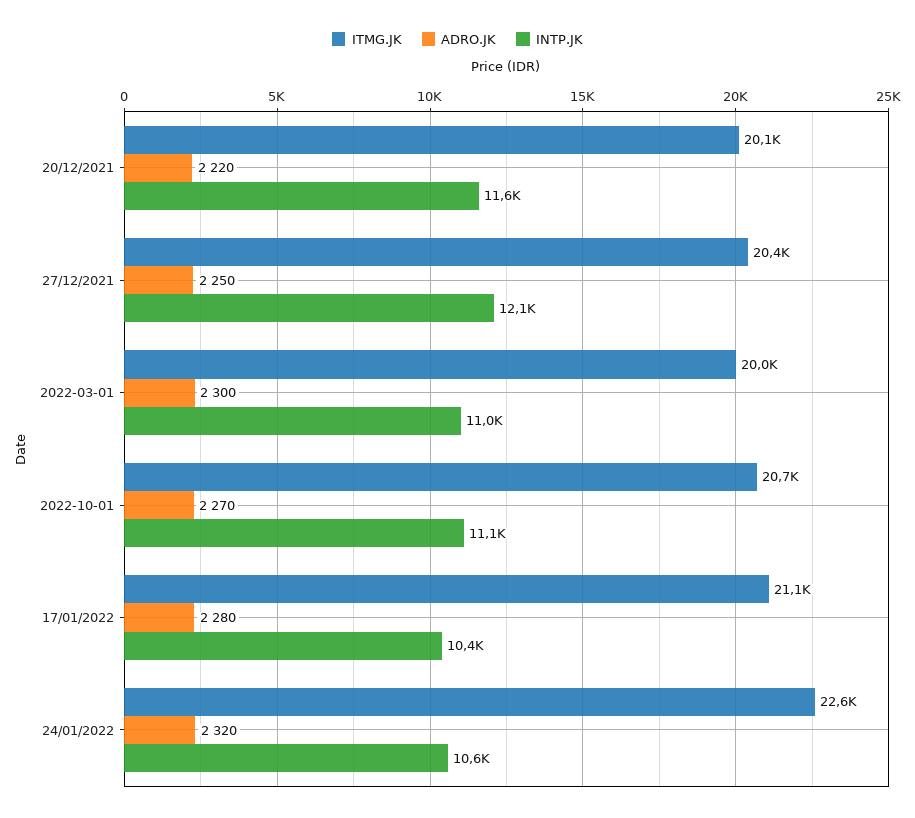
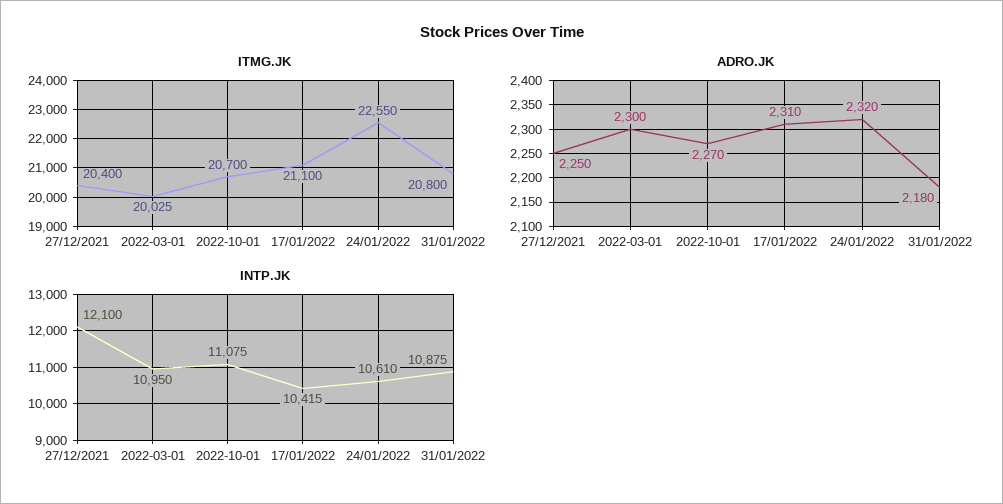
ITMG.JK, 20/12/2021: 20100 -> none
ADRO.JK, 20/12/2021: 2220 -> none
INTP.JK, 20/12/2021: 11600 -> none
ADRO.JK, 17/01/2022: 2280 -> 2310
ITMG.JK, 31/01/2022: none -> 20800
ADRO.JK, 31/01/2022: none -> 2180
INTP.JK, 31/01/2022: none -> 10875

